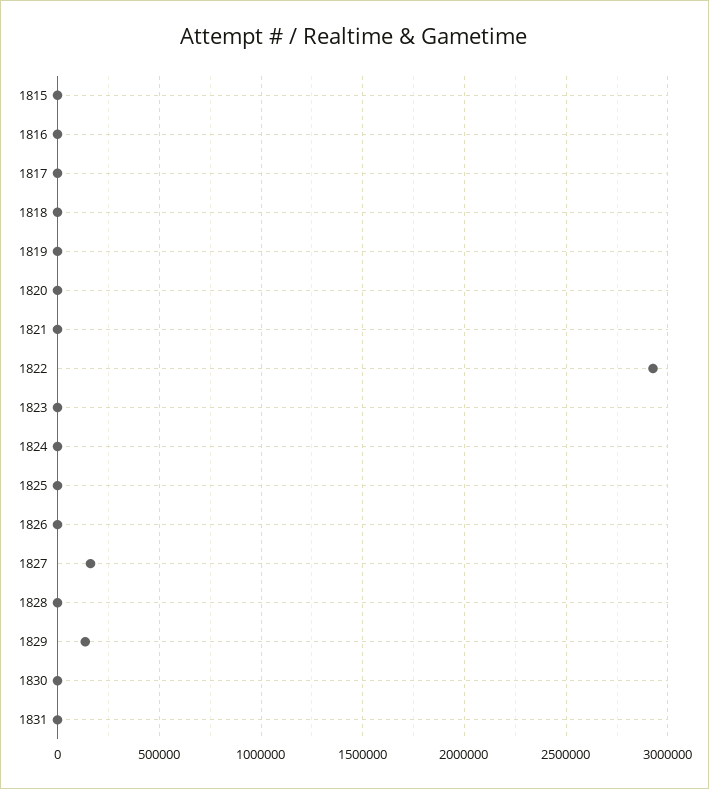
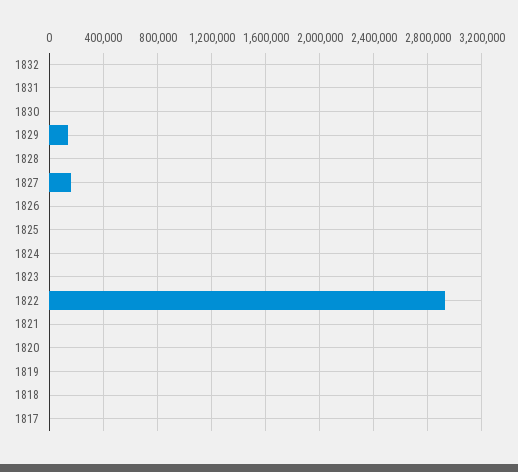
1815: 0 -> none
1816: 0 -> none
1832: none -> 0

